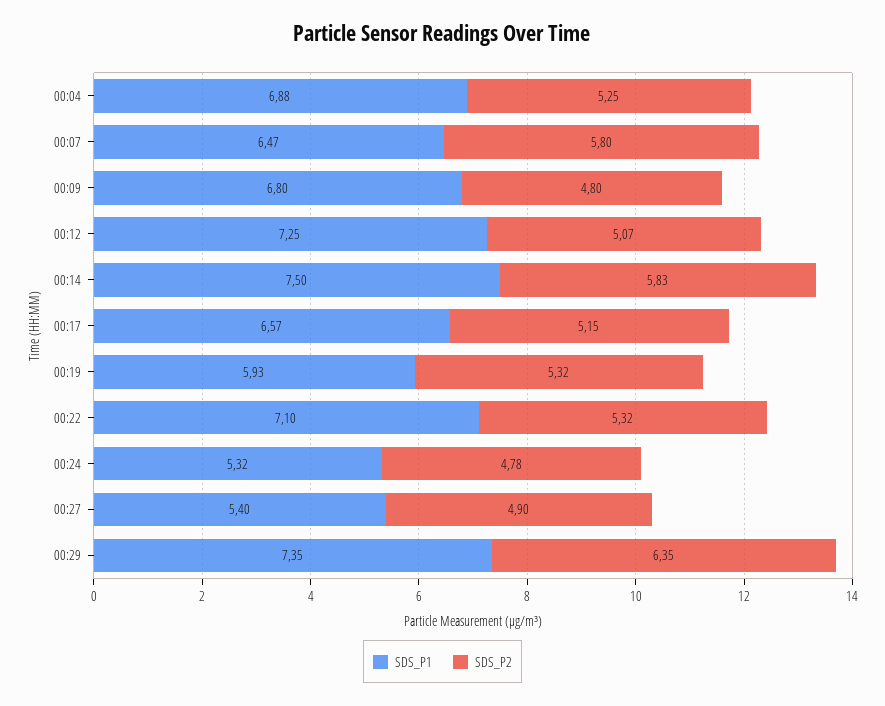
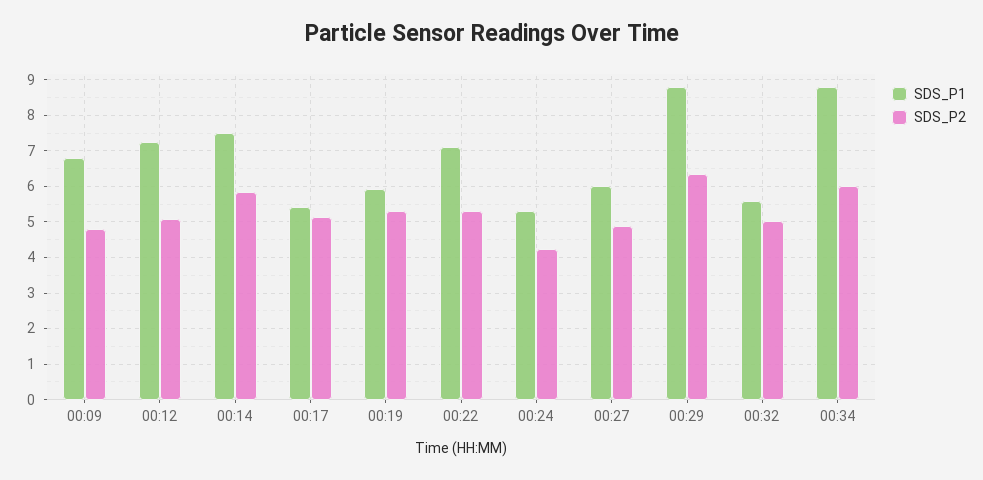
SDS_P1, 00:04: 6.88 -> none
SDS_P2, 00:04: 5.25 -> none
SDS_P1, 00:07: 6.47 -> none
SDS_P2, 00:07: 5.8 -> none
SDS_P1, 00:17: 6.57 -> 5.4
SDS_P2, 00:24: 4.78 -> 4.2
SDS_P1, 00:27: 5.4 -> 6
SDS_P1, 00:29: 7.35 -> 8.8
SDS_P1, 00:32: none -> 5.6
SDS_P2, 00:32: none -> 5
SDS_P1, 00:34: none -> 8.8
SDS_P2, 00:34: none -> 6

